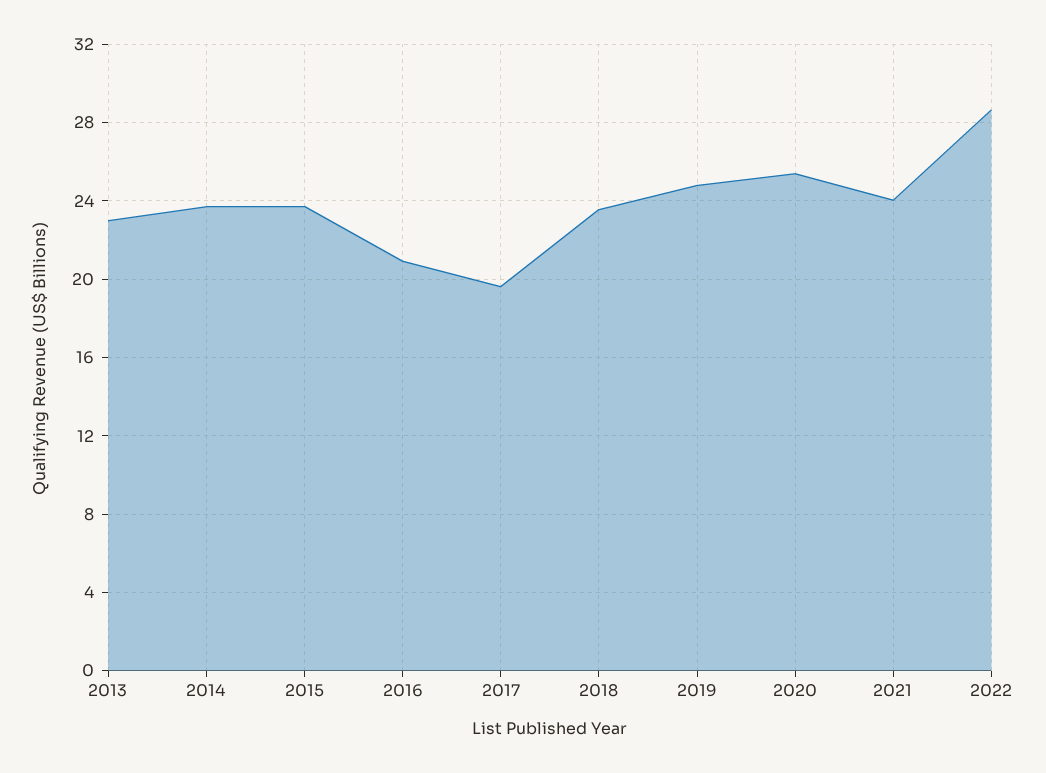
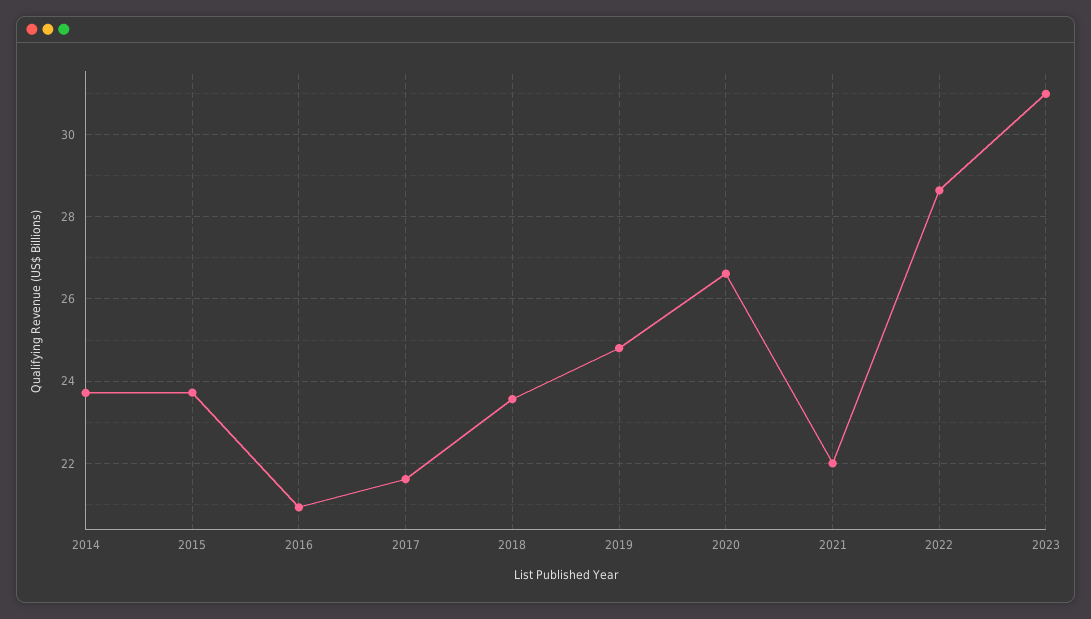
2013: 23 -> none
2017: 19.5 -> 21.6
2020: 25.5 -> 26.6
2021: 24 -> 22
2023: none -> 31

